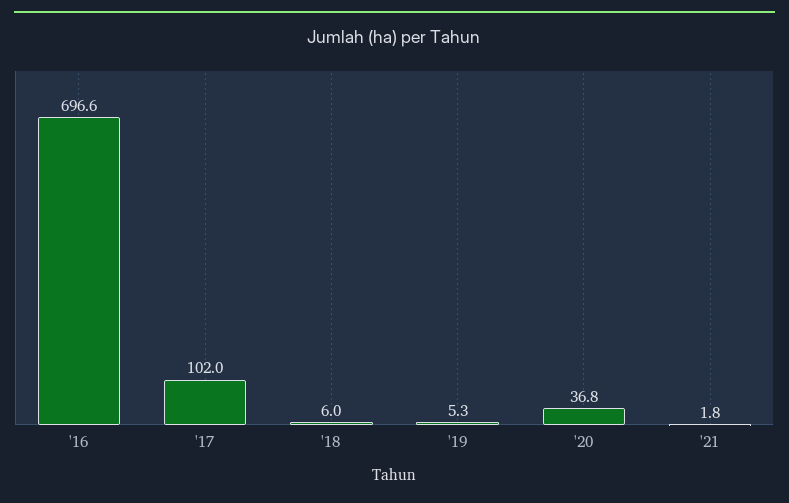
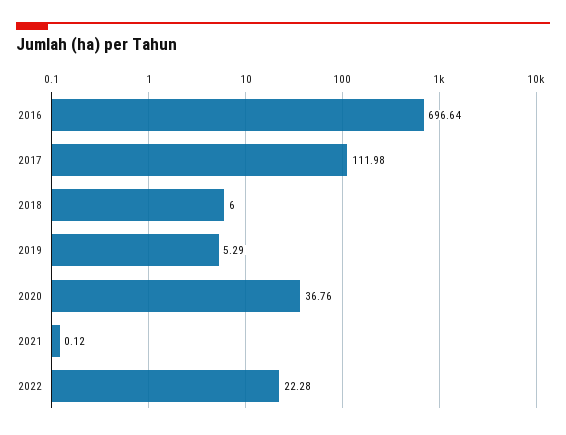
'17: 102 -> 111.98
'21: 1.8 -> 0.12
2022: none -> 22.28

